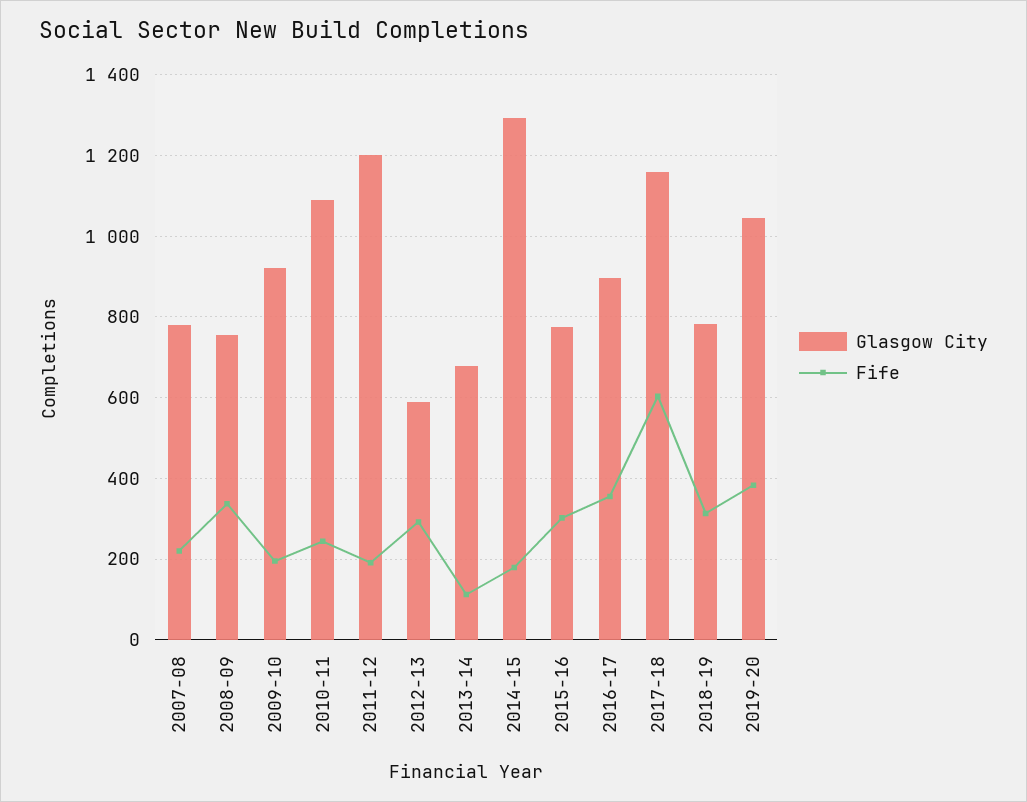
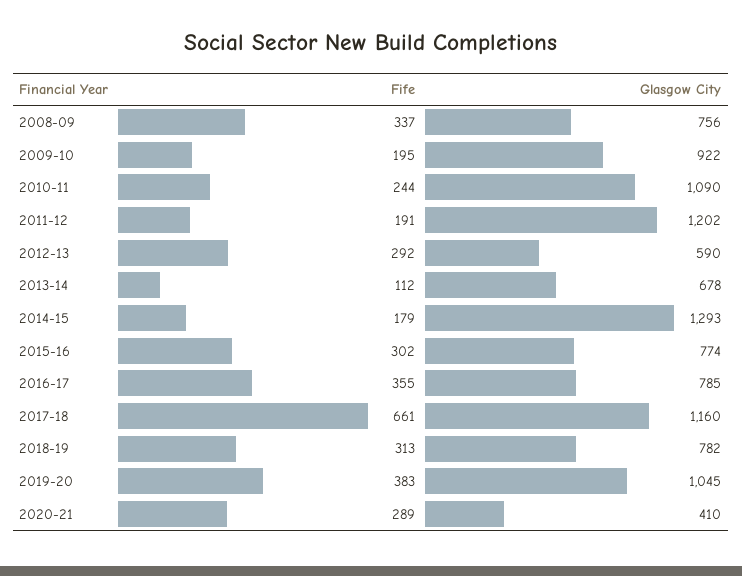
Glasgow City, 2007-08: 780 -> none
Fife, 2007-08: 220 -> none
Glasgow City, 2016-17: 900 -> 785
Fife, 2017-18: 600 -> 661
Fife, 2020-21: none -> 289
Glasgow City, 2020-21: none -> 410

